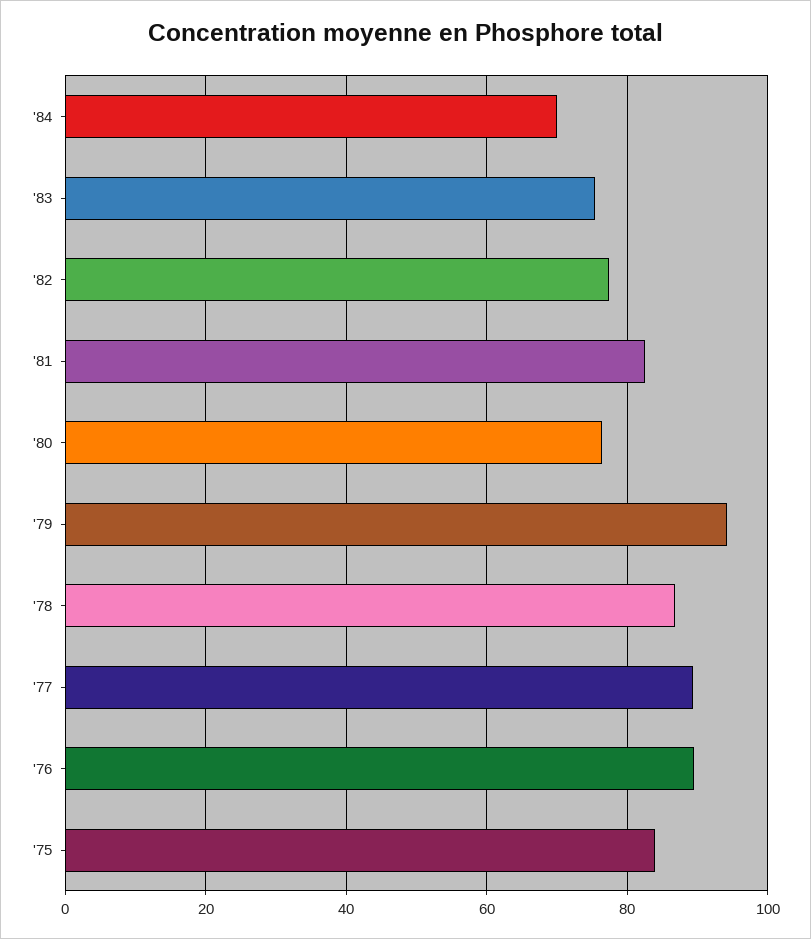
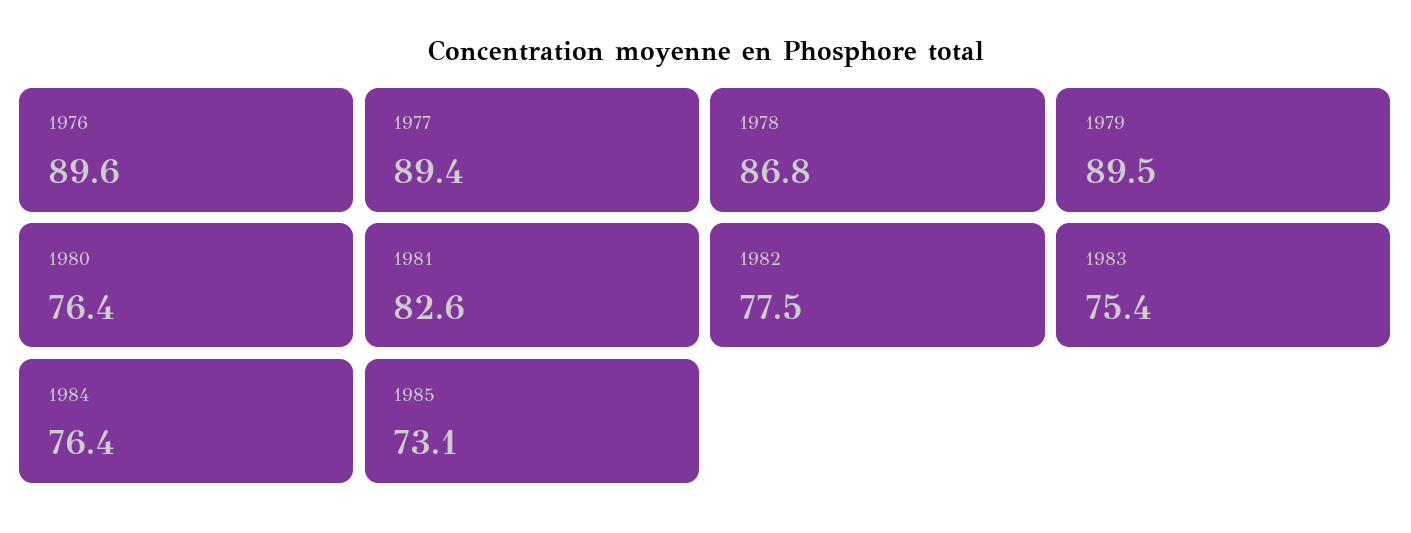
'84: 70 -> 76.4
'79: 94 -> 89.5
'75: 84 -> none
1985: none -> 73.1

